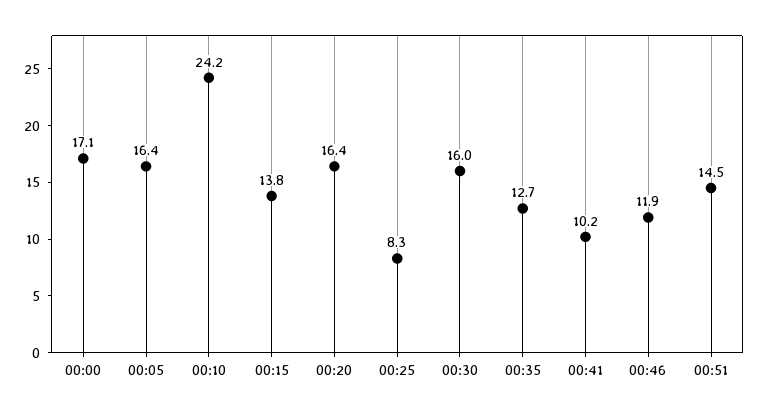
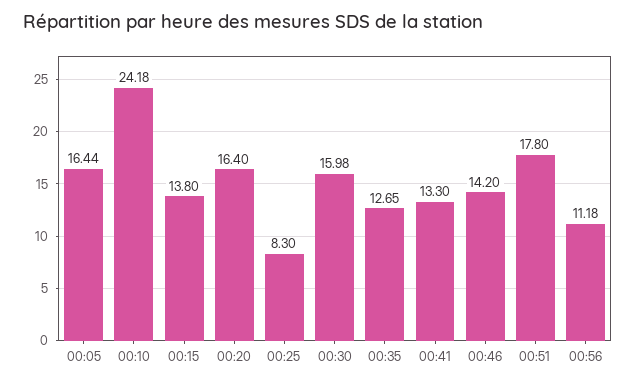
00:00: 17.1 -> none
00:41: 10.2 -> 13.3
00:46: 11.9 -> 14.2
00:51: 14.5 -> 17.8
00:56: none -> 11.18

